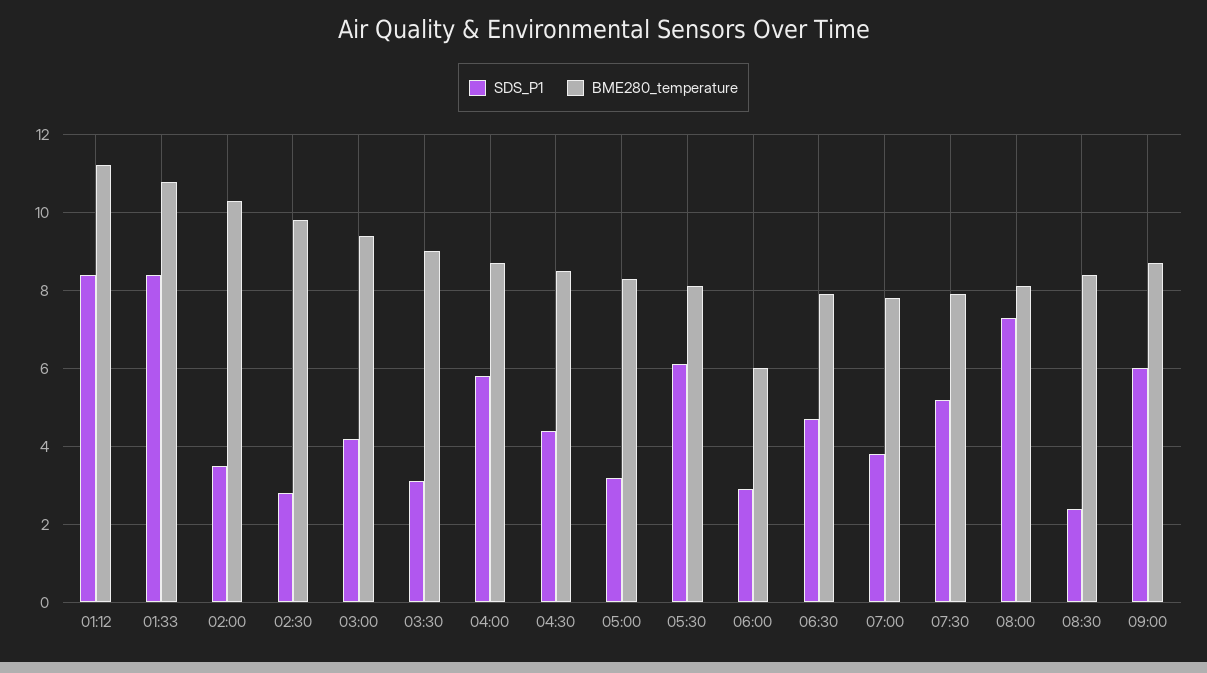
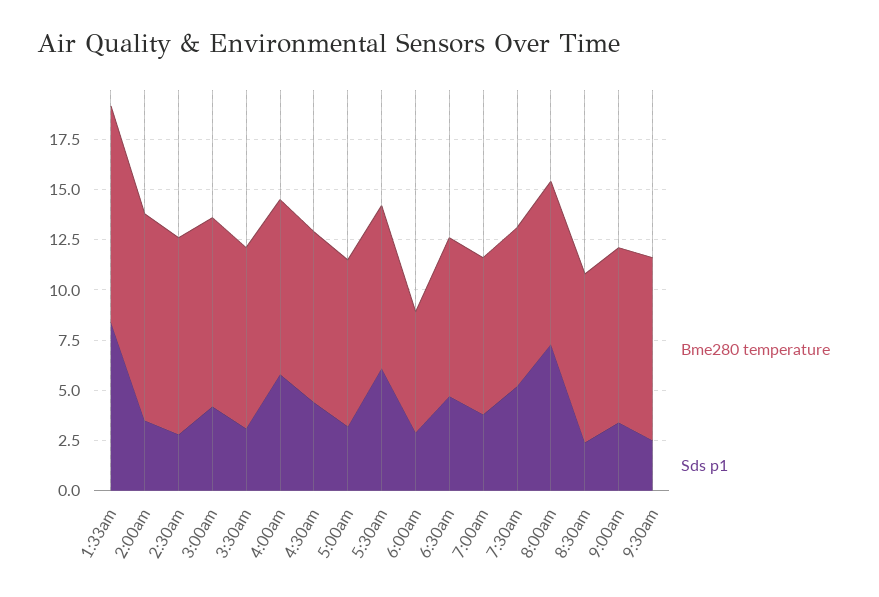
SDS_P1, 01:12: 8.4 -> none
BME280_temperature, 01:12: 11.2 -> none
SDS_P1, 09:00: 6 -> 3.5
BME280_temperature, 9:30am: none -> 9
SDS_P1, 9:30am: none -> 2.5

